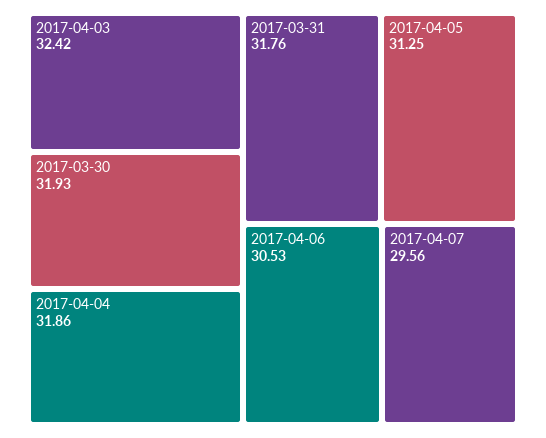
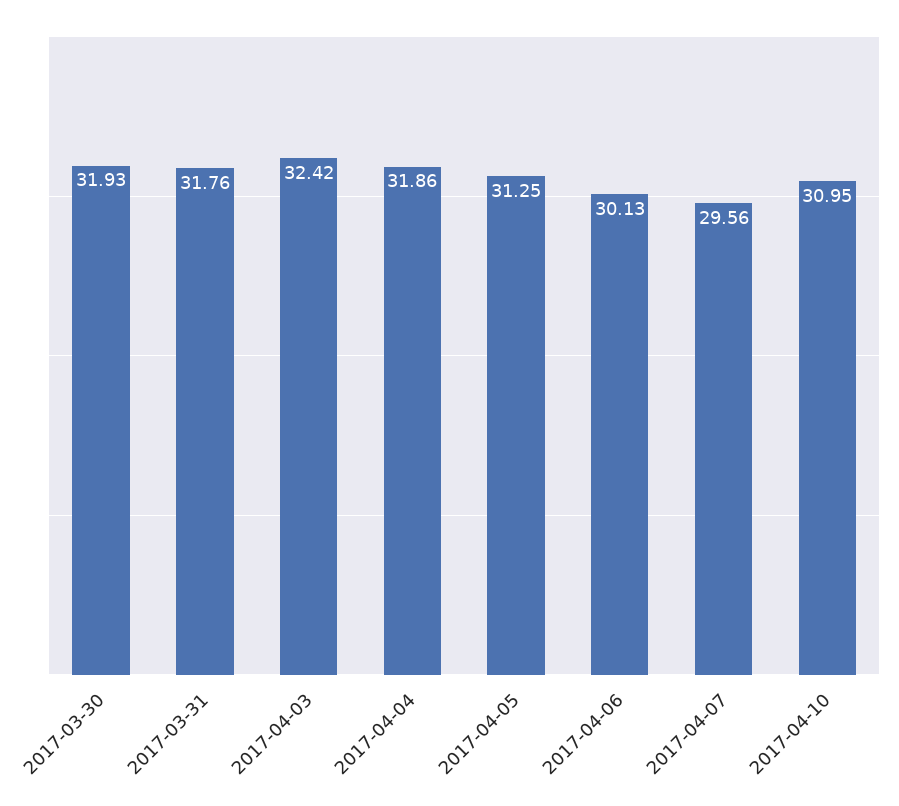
2017-04-06: 30.53 -> 30.13
2017-04-10: none -> 30.95

